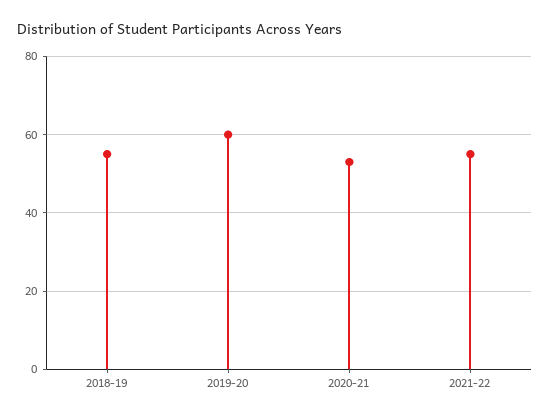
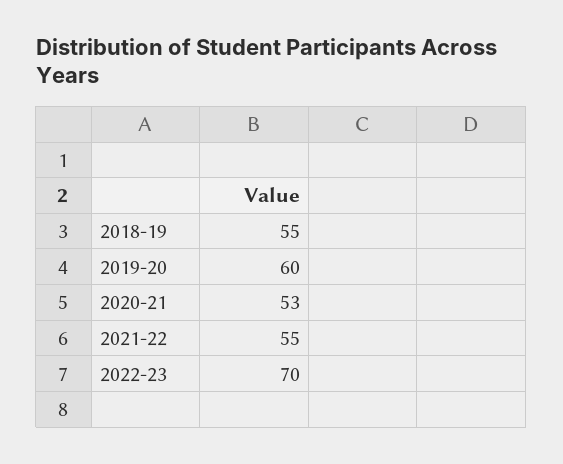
2022-23: none -> 70

